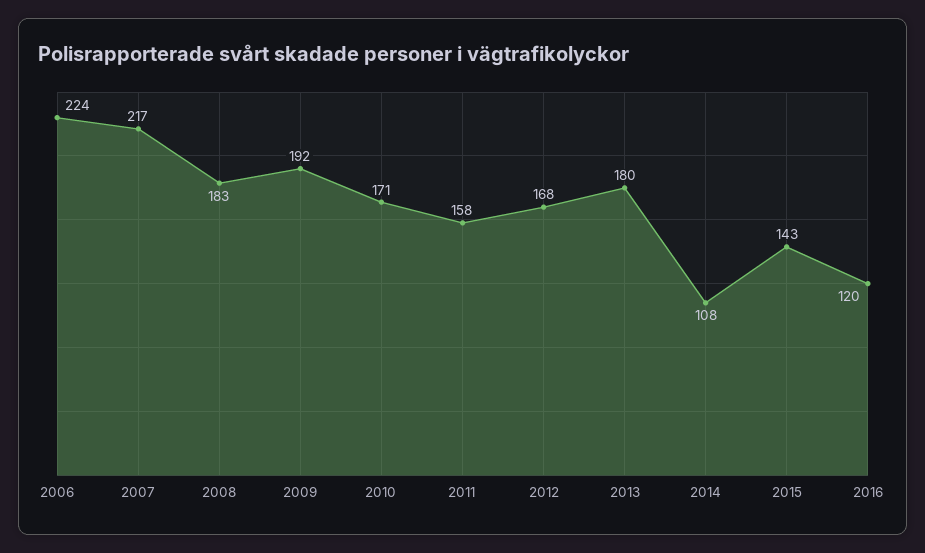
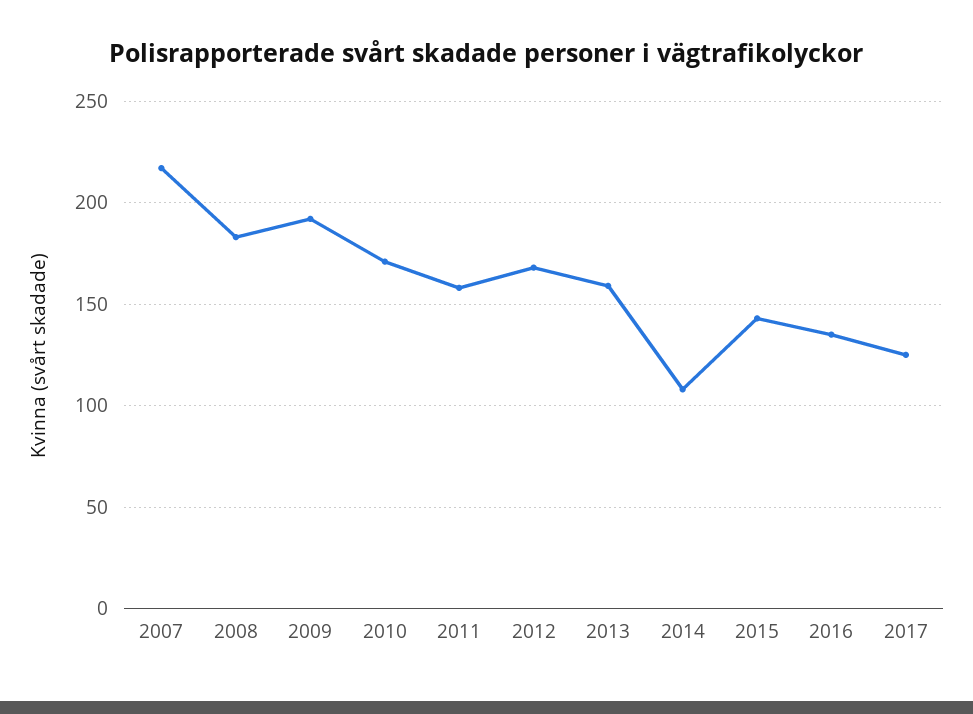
2006: 224 -> none
2013: 180 -> 160
2016: 120 -> 135
2017: none -> 125

